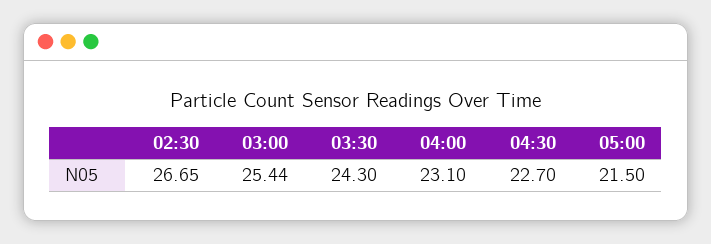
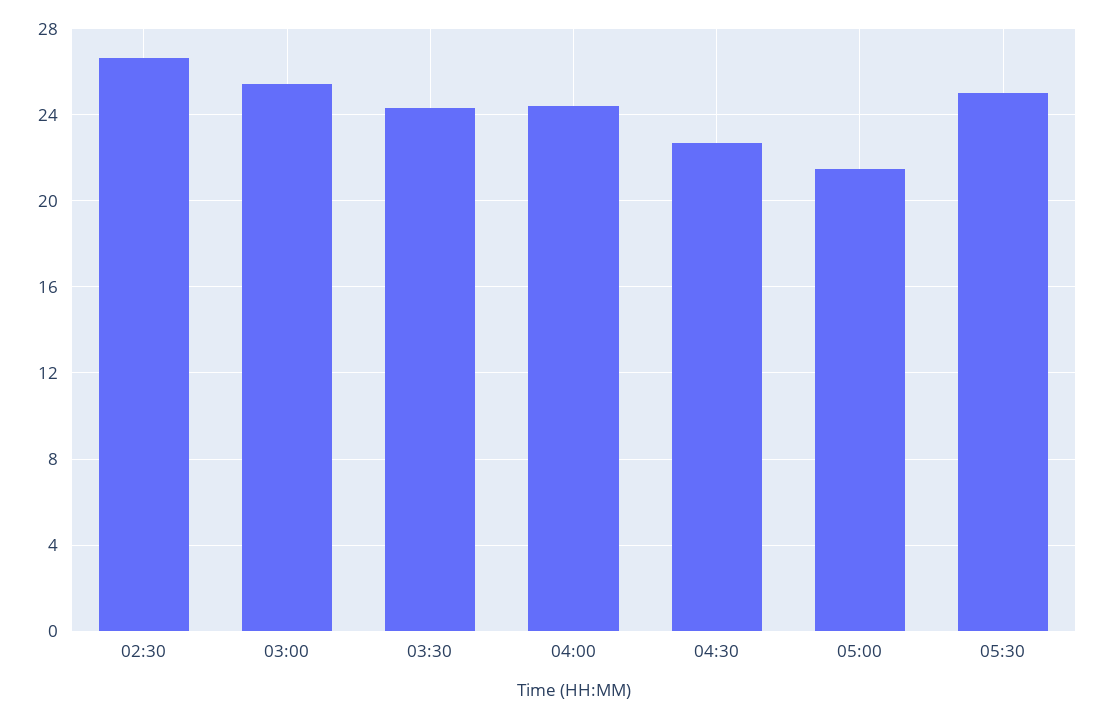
04:00: 23.1 -> 24.5
05:30: none -> 25

